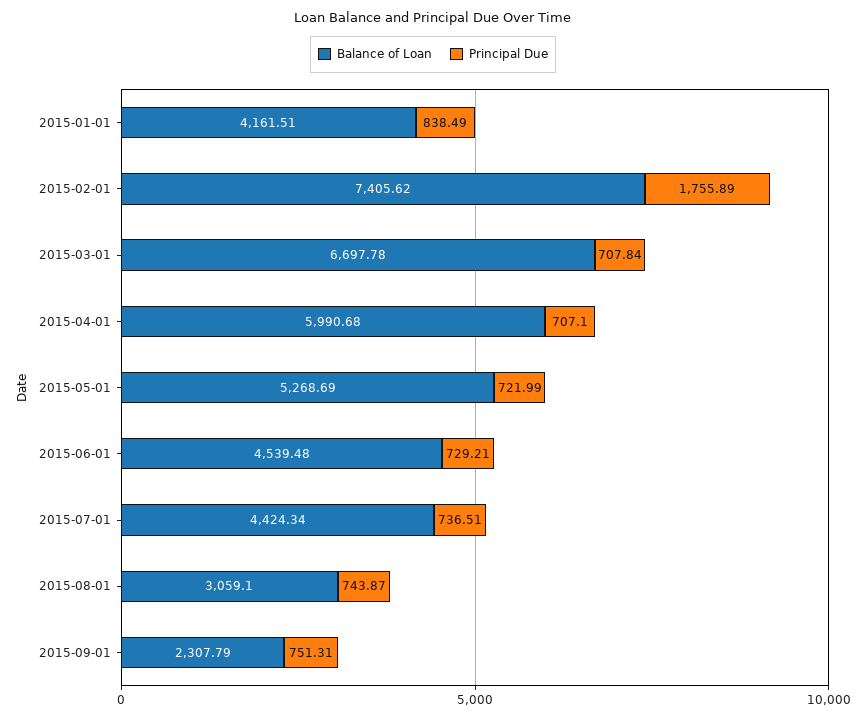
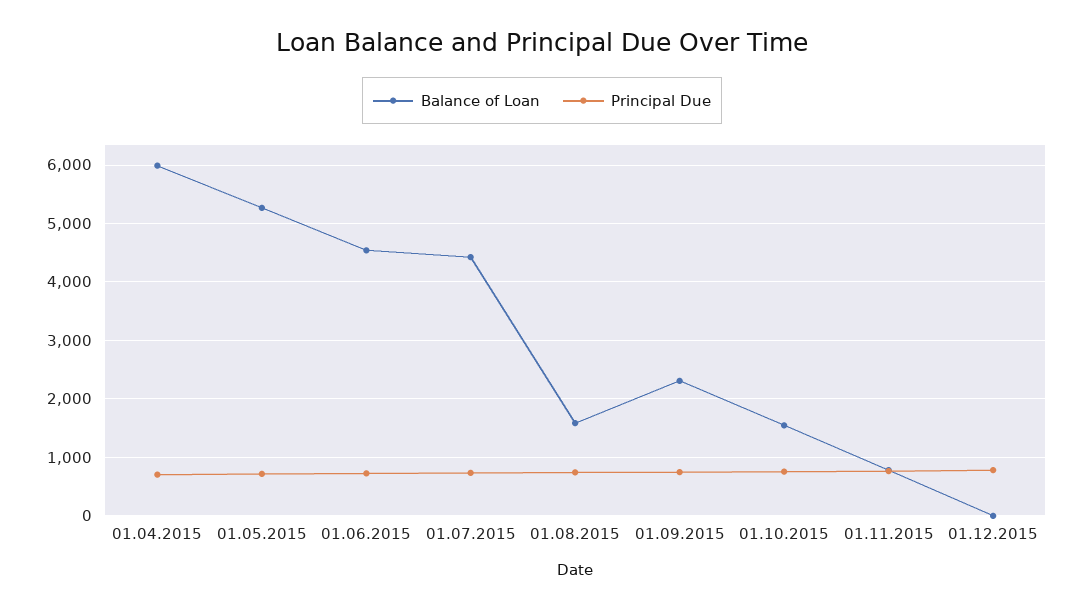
Balance of Loan, 2015-01-01: 4161.51 -> none
Principal Due, 2015-01-01: 838.49 -> none
Balance of Loan, 2015-02-01: 7405.62 -> none
Principal Due, 2015-02-01: 1755.89 -> none
Balance of Loan, 2015-03-01: 6697.78 -> none
Principal Due, 2015-03-01: 707.84 -> none
Balance of Loan, 2015-08-01: 3059.1 -> 1600
Balance of Loan, 01.10.2015: none -> 1600
Principal Due, 01.10.2015: none -> 800
Balance of Loan, 01.11.2015: none -> 800
Principal Due, 01.11.2015: none -> 800
Balance of Loan, 01.12.2015: none -> 0
Principal Due, 01.12.2015: none -> 800

